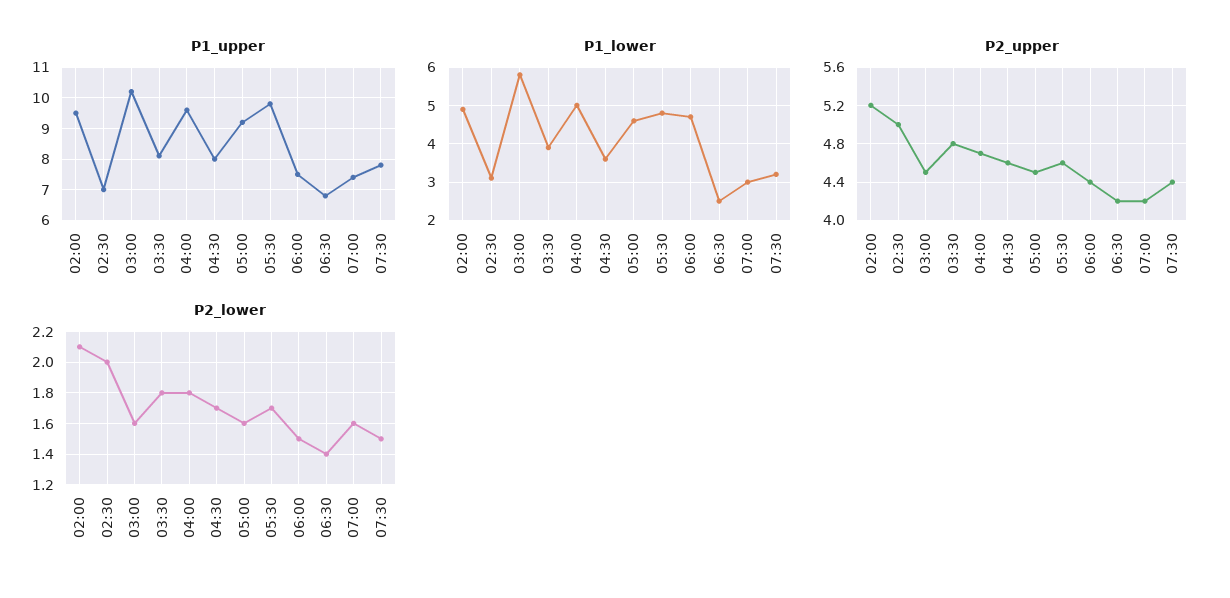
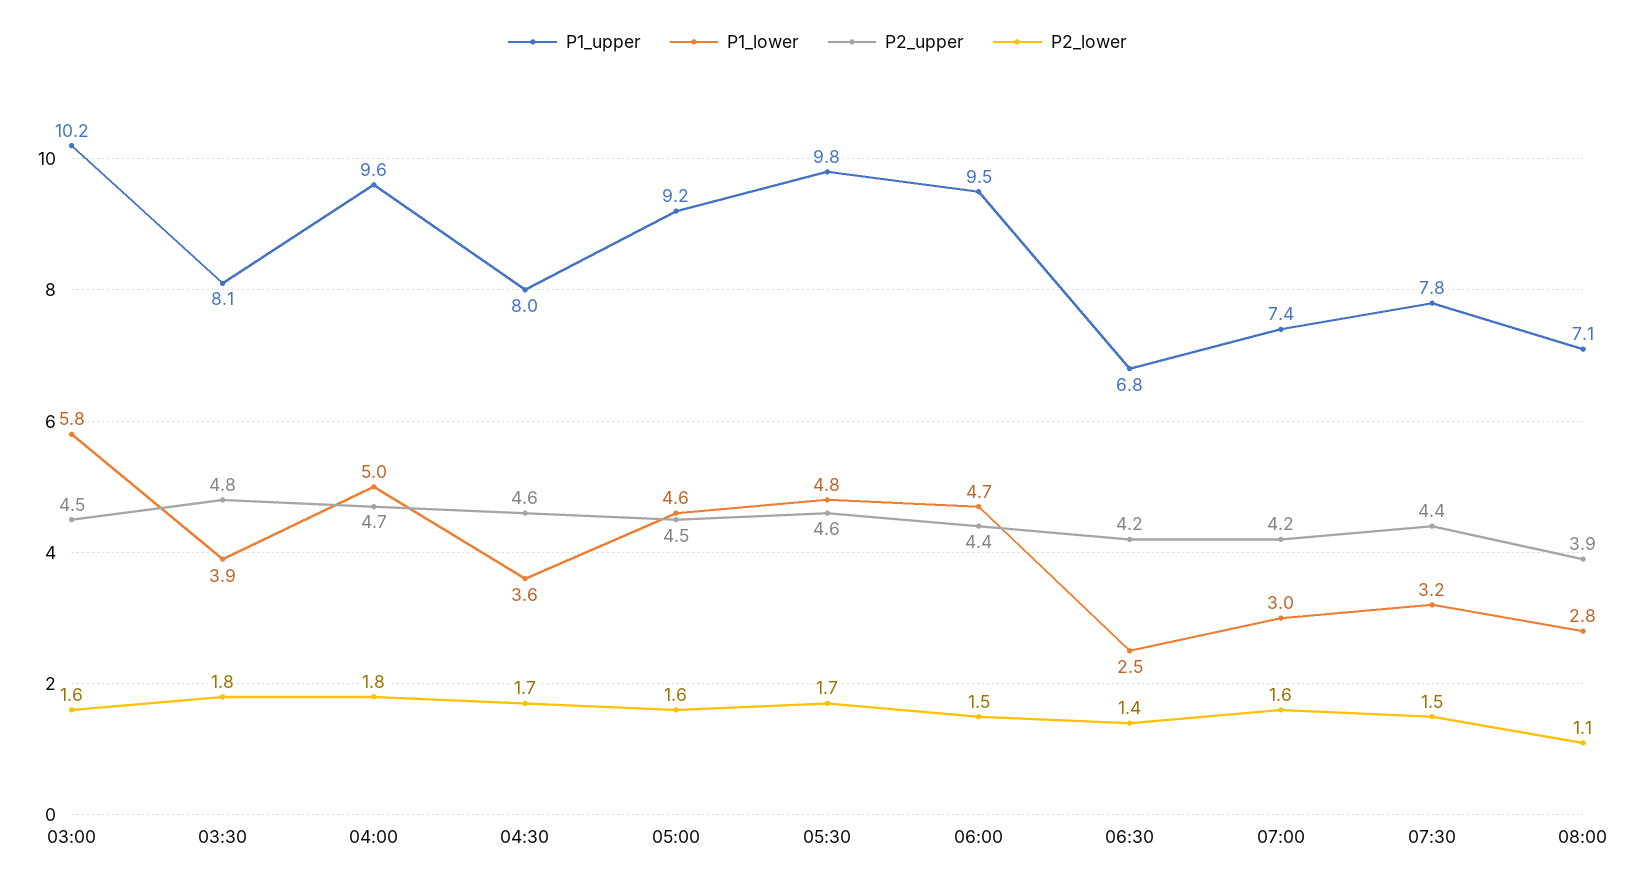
P1_upper, 02:00: 9.5 -> none
P1_upper, 02:30: 7 -> none
P1_upper, 06:00: 7.5 -> 9.5
P1_lower, 02:00: 5 -> none
P1_lower, 02:30: 3 -> none
P2_upper, 02:00: 5.2 -> none
P2_upper, 02:30: 5 -> none
P2_lower, 02:00: 2.1 -> none
P2_lower, 02:30: 2 -> none
P1_upper, 08:00: none -> 7.1
P1_lower, 08:00: none -> 2.8
P2_upper, 08:00: none -> 3.9
P2_lower, 08:00: none -> 1.1

